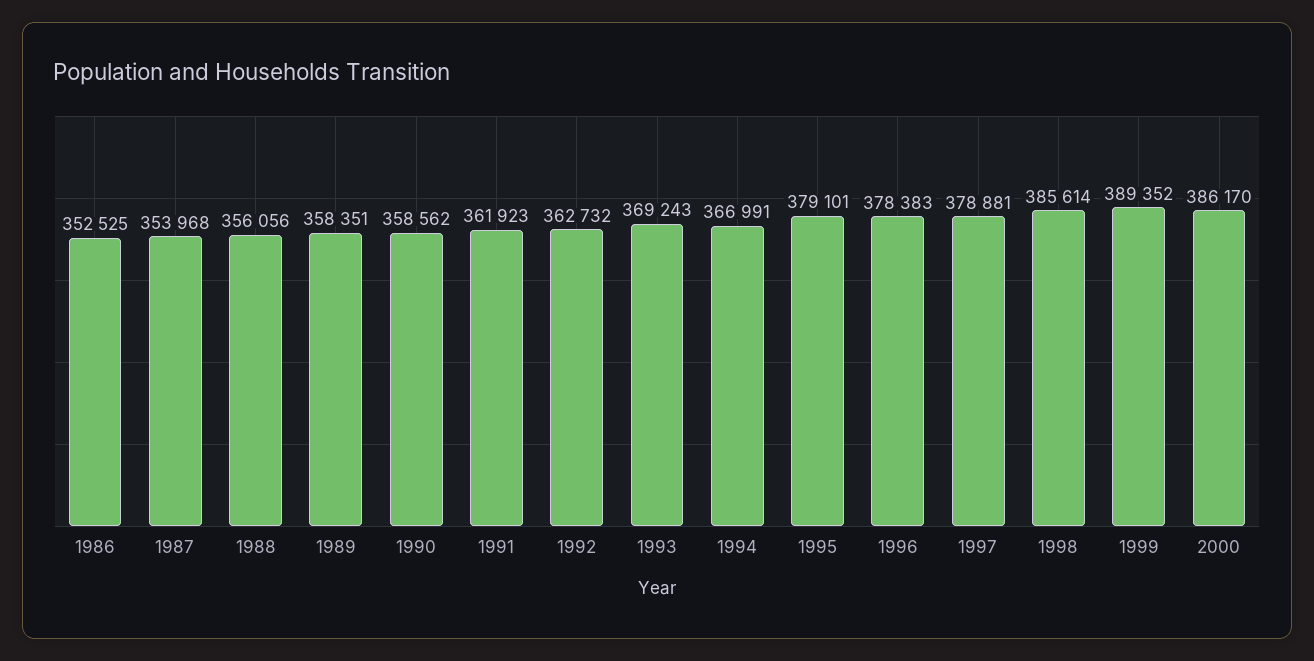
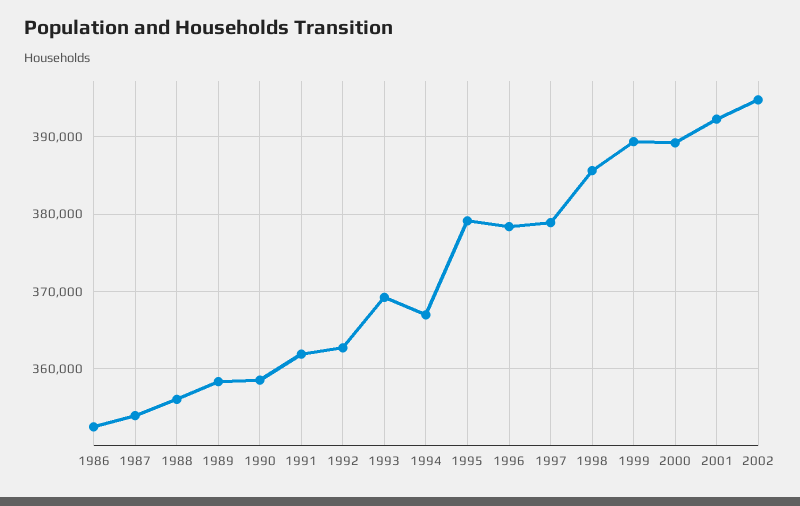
2000: 386170 -> 389000
2001: none -> 392000
2002: none -> 395000

